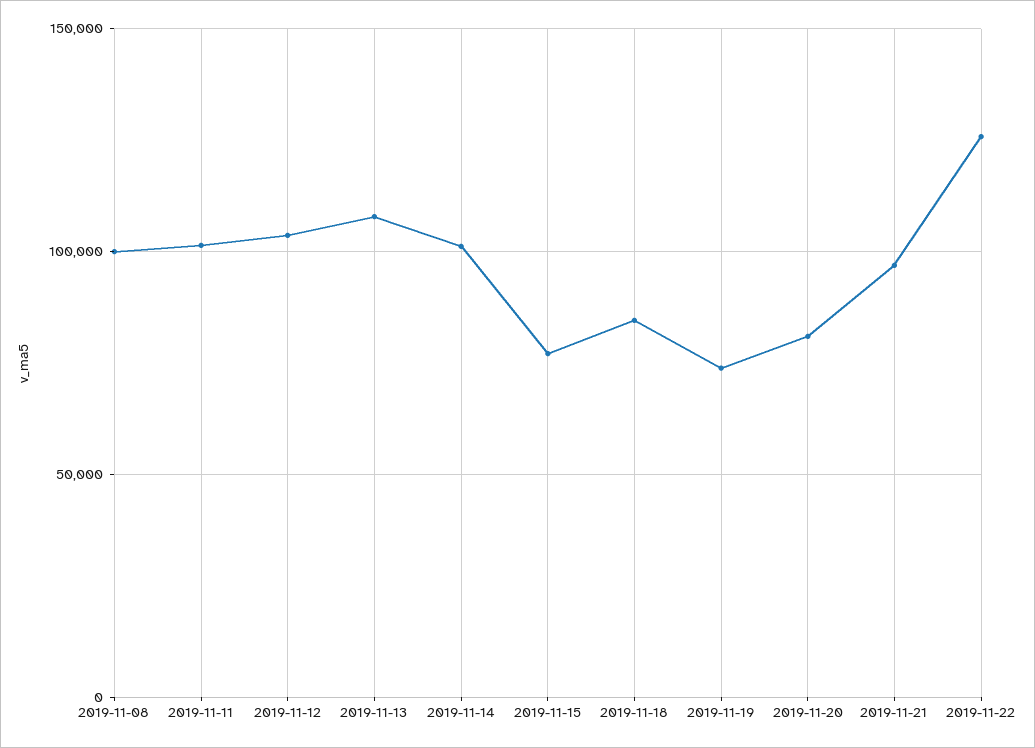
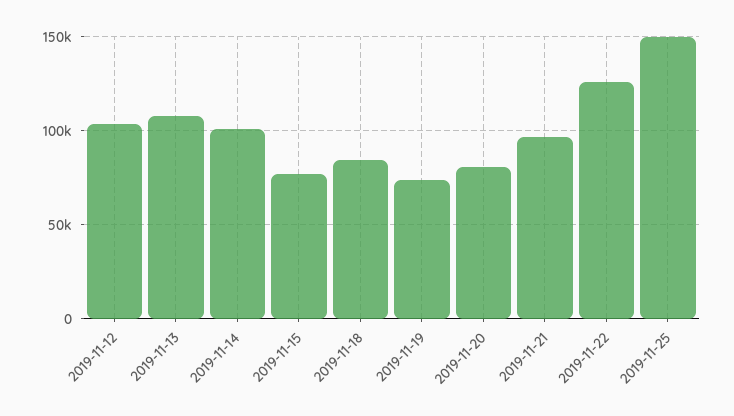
2019-11-08: 100000 -> none
2019-11-11: 100000 -> none
2019-11-25: none -> 150000

